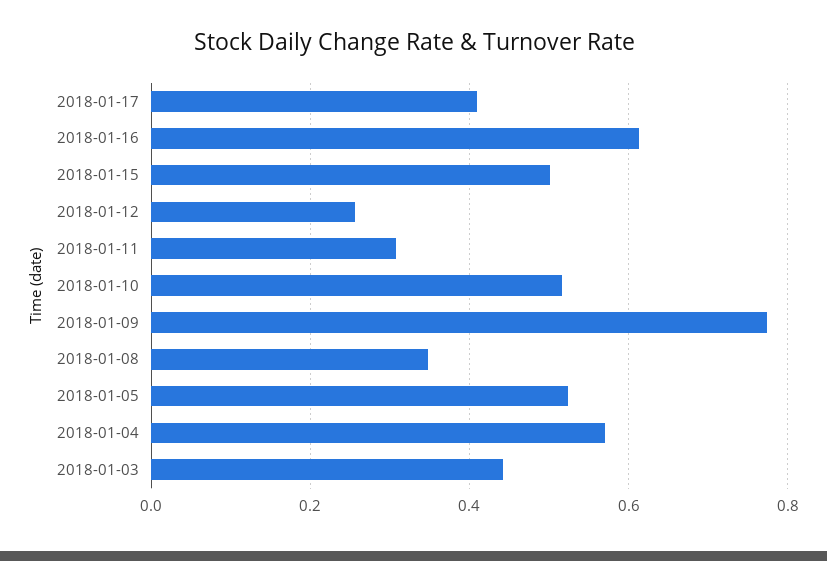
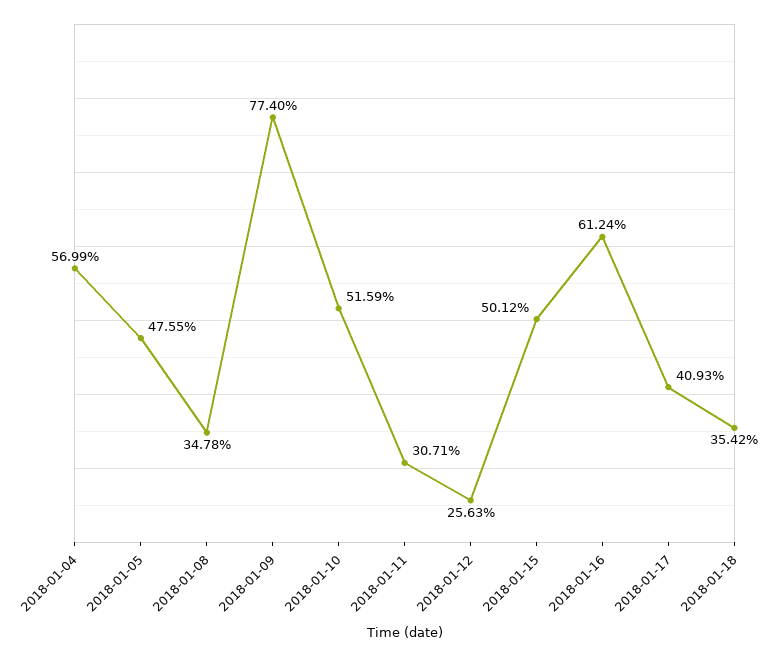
2018-01-05: 0.52 -> 0.4755
2018-01-03: 0.44 -> none
2018-01-18: none -> 0.3542

